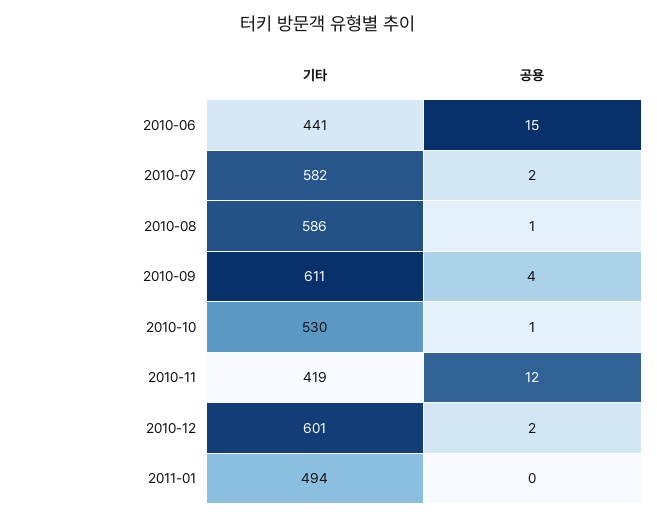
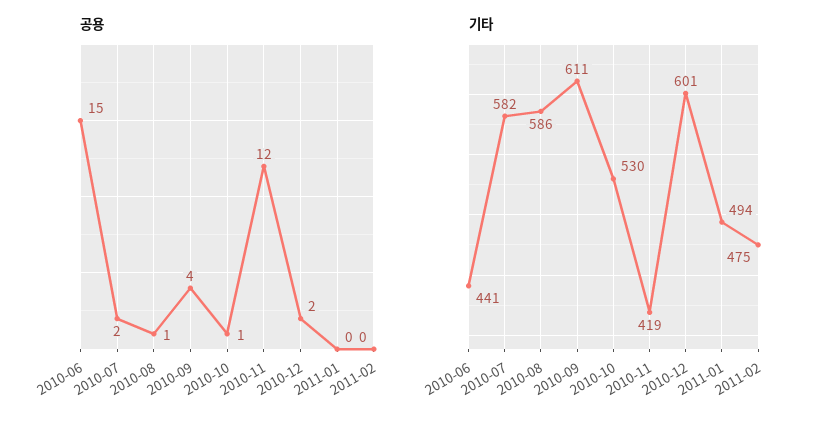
공용, 2011-02: none -> 0
기타, 2011-02: none -> 475

